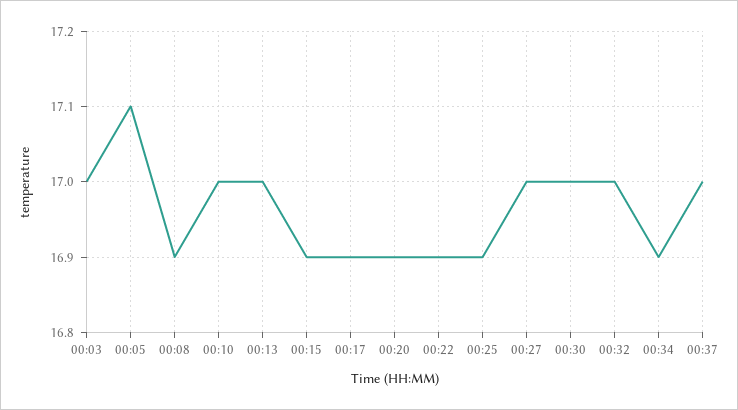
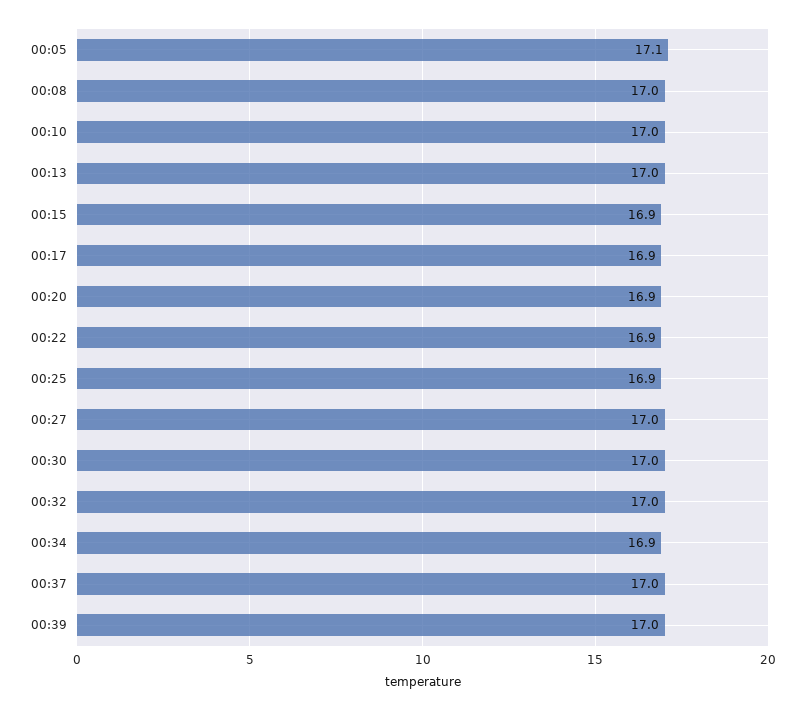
00:03: 17 -> none
00:08: 16.9 -> 17
00:39: none -> 17

